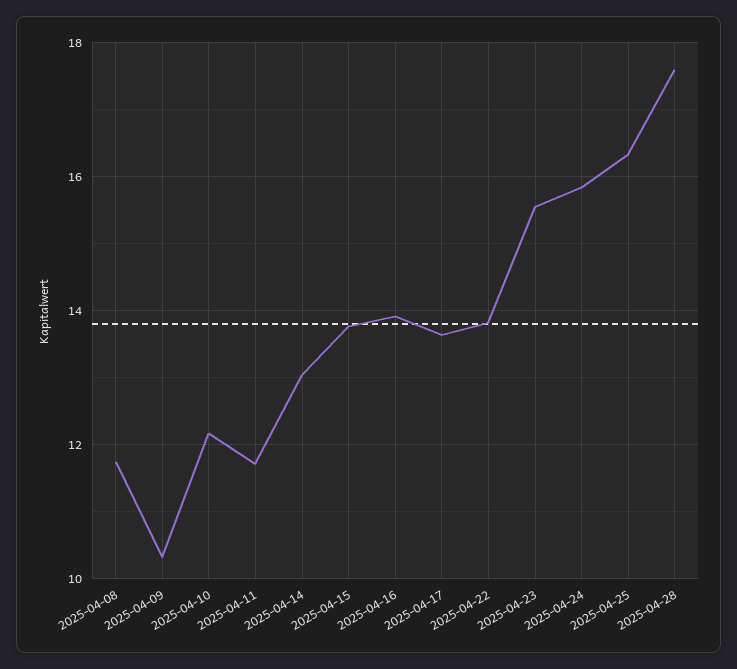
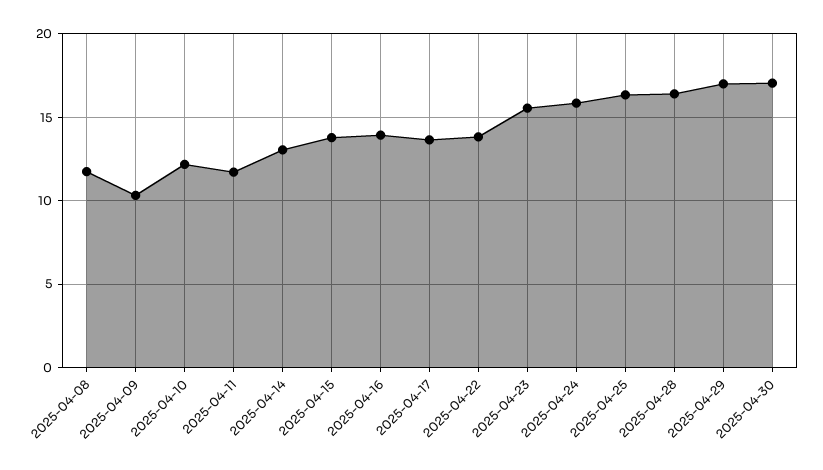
2025-04-28: 17.6 -> 16.5
2025-04-29: none -> 17
2025-04-30: none -> 17

